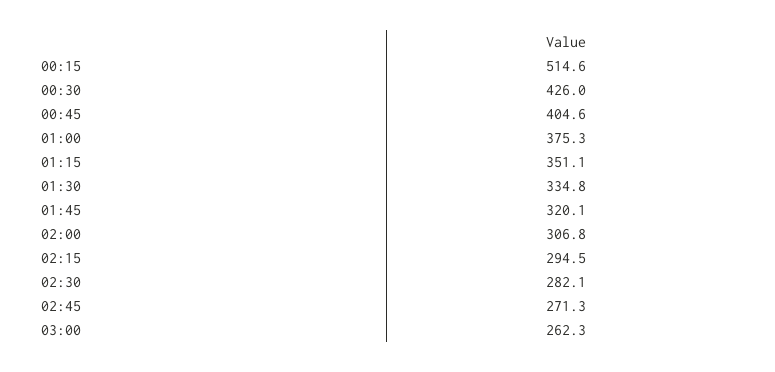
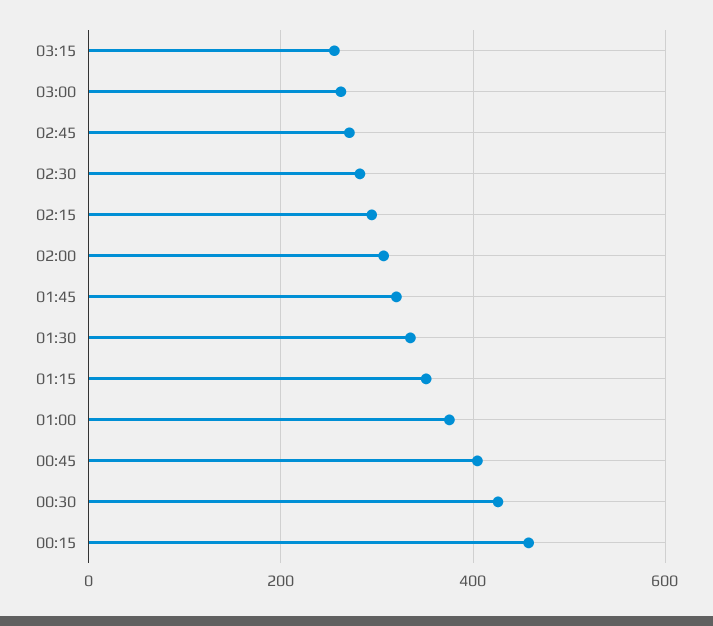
00:15: 514.6 -> 460
03:15: none -> 260

